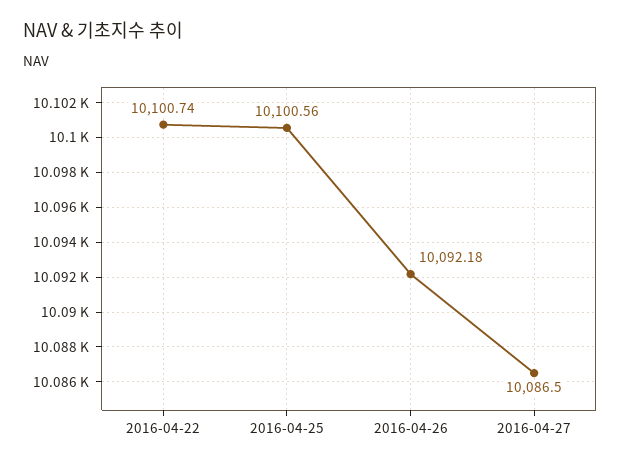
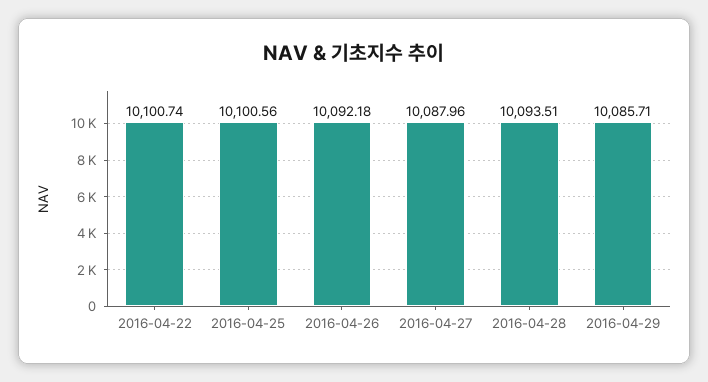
2016-04-27: 10086.5 -> 10087.96
2016-04-28: none -> 10093.51
2016-04-29: none -> 10085.71

